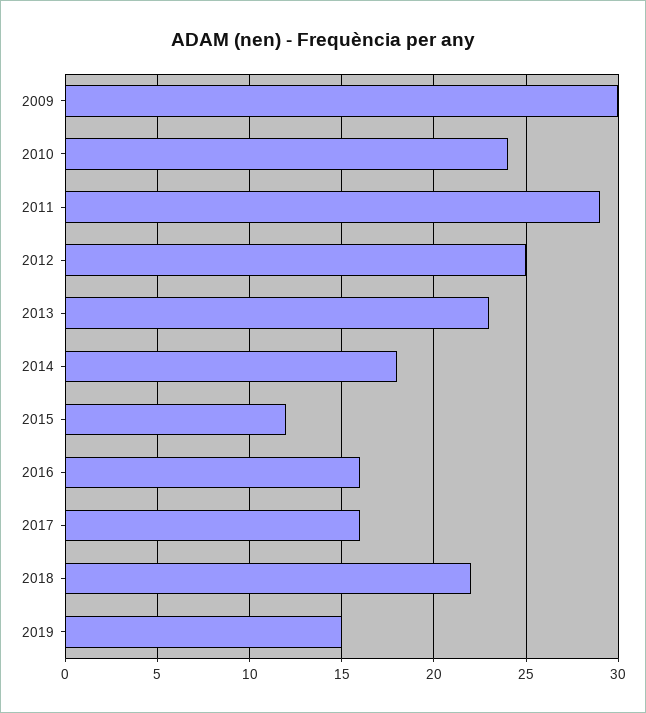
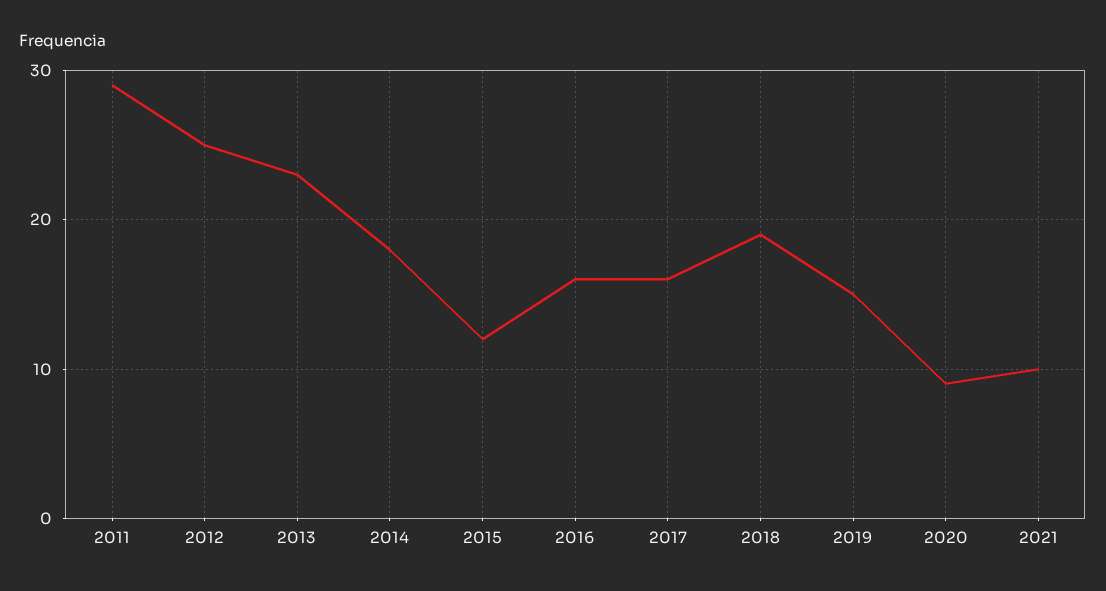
2009: 30 -> none
2010: 24 -> none
2018: 22 -> 19
2020: none -> 9
2021: none -> 10

